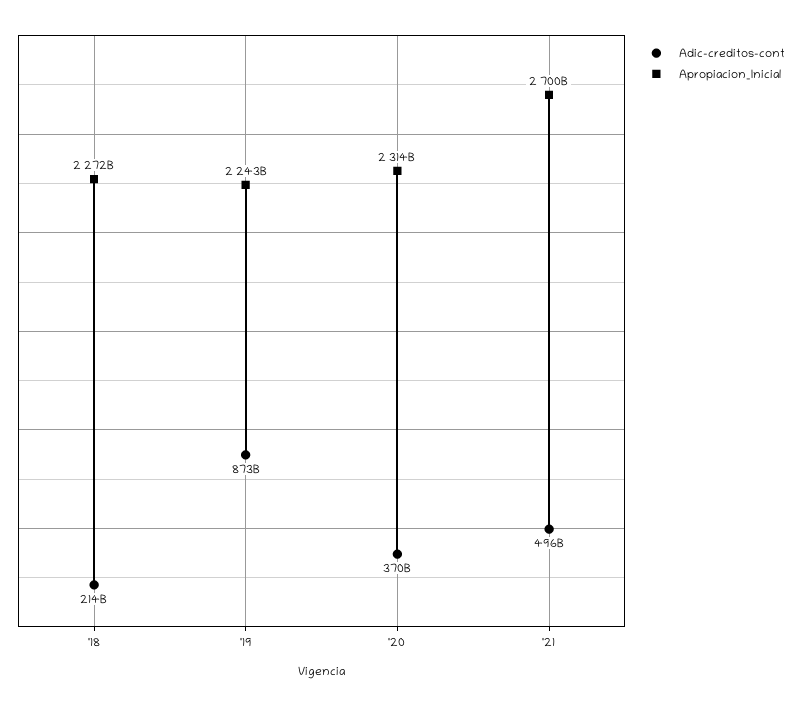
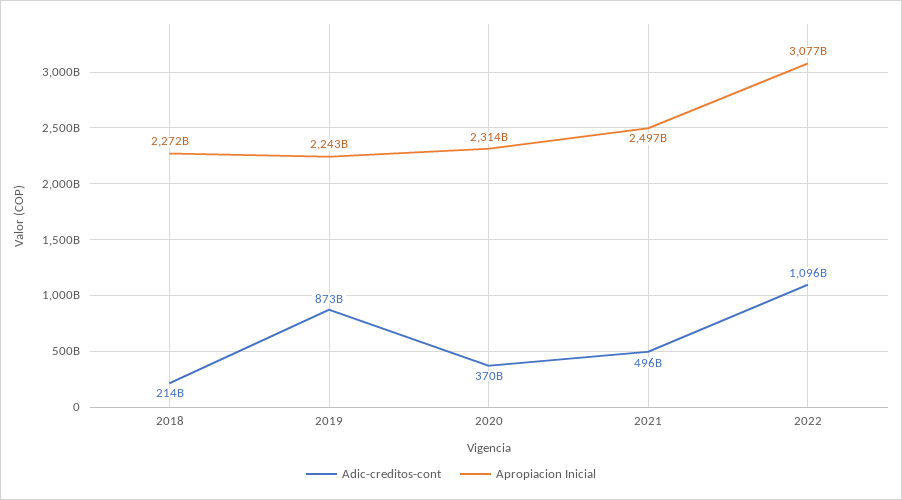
Apropiacion_Inicial, '21: 2700000000000 -> 2497000000000
Adic-creditos-cont, 2022: none -> 1096000000000
Apropiacion_Inicial, 2022: none -> 3077000000000

